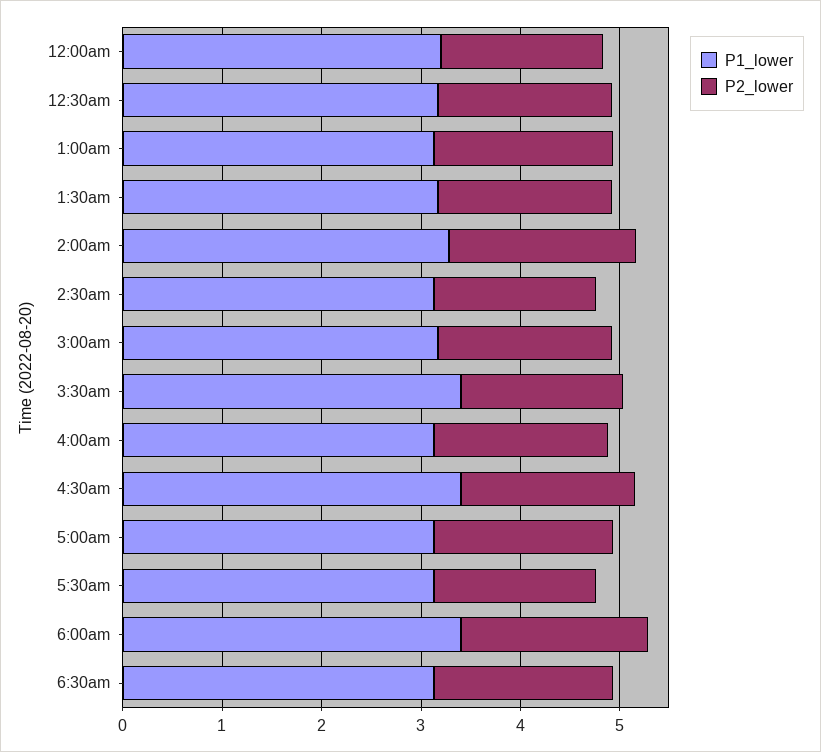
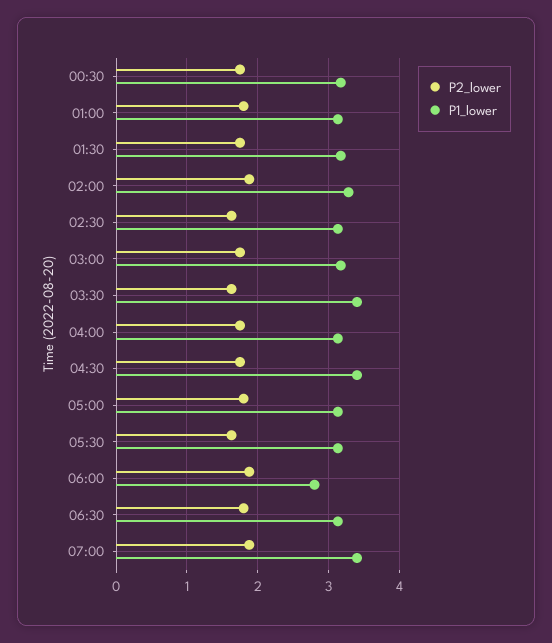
P1_lower, 12:00am: 3.2 -> none
P2_lower, 12:00am: 1.6 -> none
P1_lower, 6:00am: 3.4 -> 2.8
P2_lower, 07:00: none -> 1.9
P1_lower, 07:00: none -> 3.4

